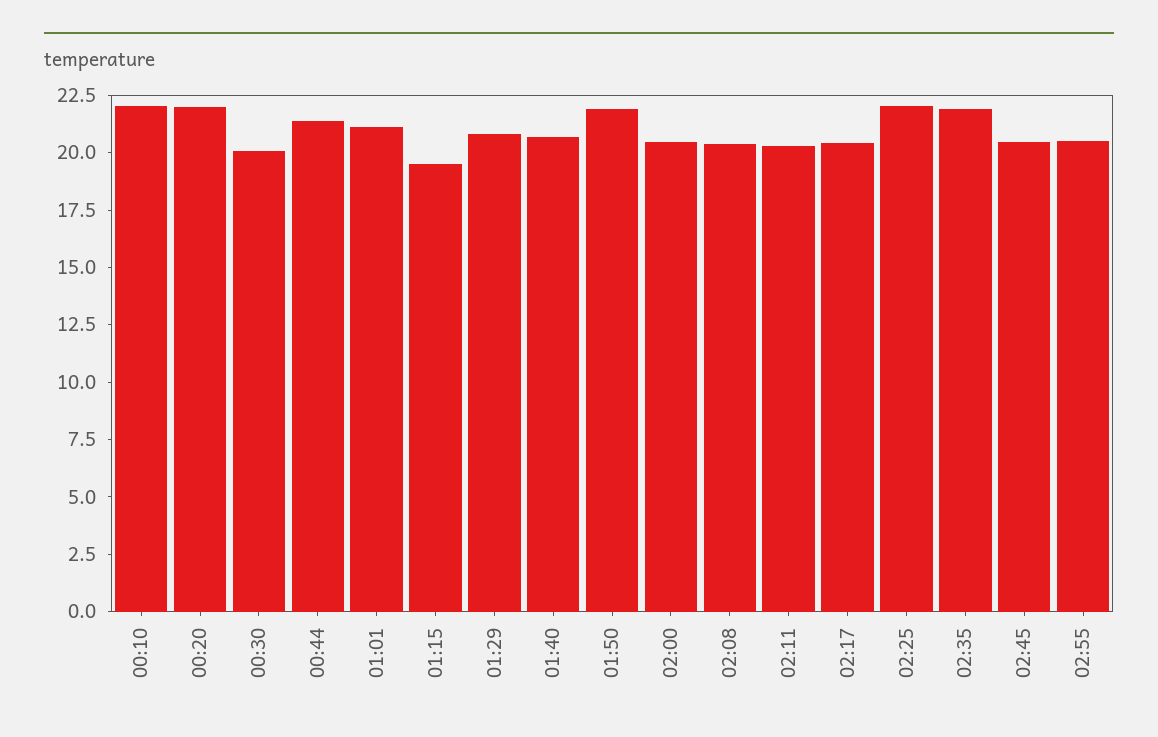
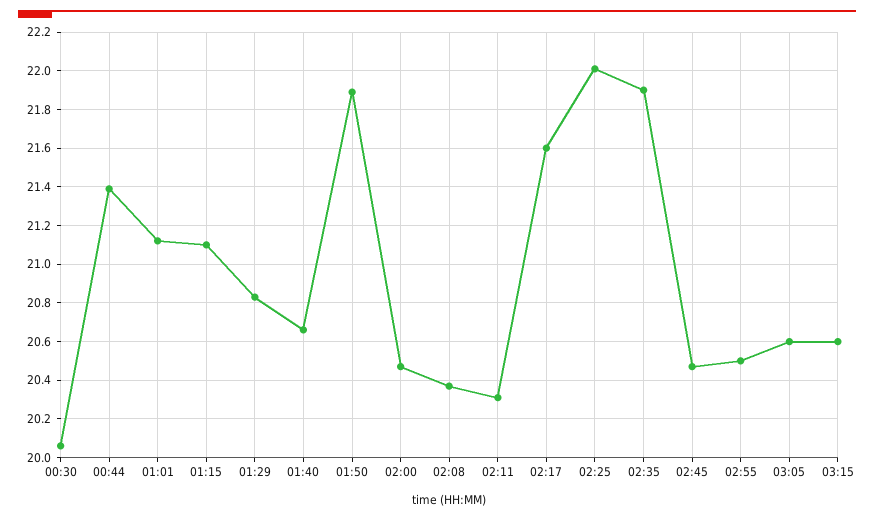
00:10: 22 -> none
00:20: 22 -> none
01:15: 19.5 -> 21.1
02:17: 20.5 -> 21.6
03:05: none -> 20.6
03:15: none -> 20.6

